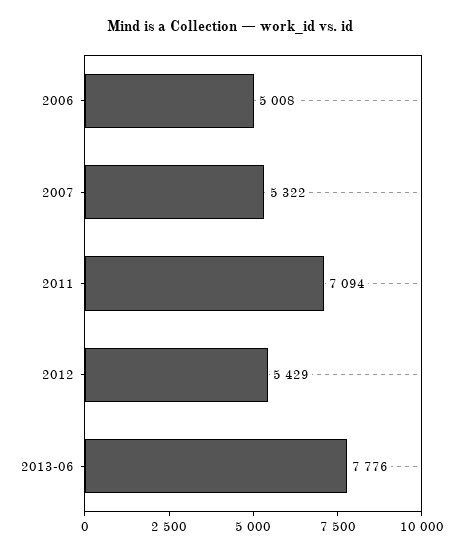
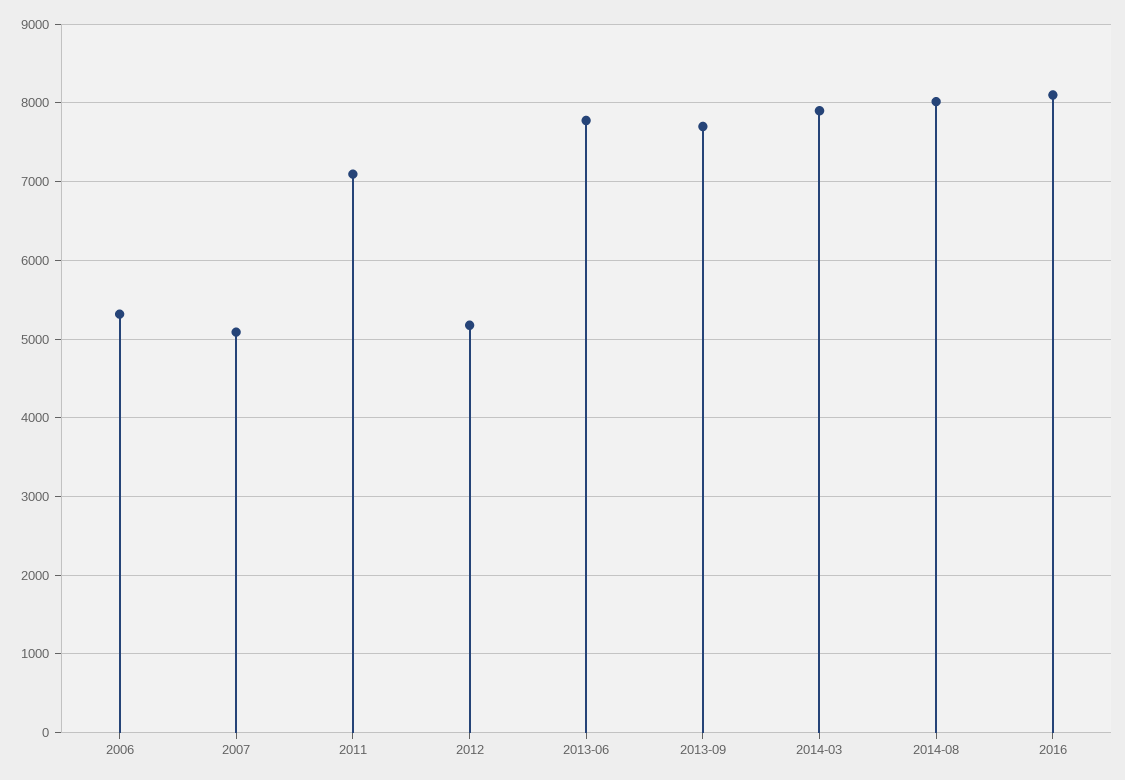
2006: 5008 -> 5300
2007: 5322 -> 5100
2012: 5429 -> 5200
2013-09: none -> 7700
2014-03: none -> 7900
2014-08: none -> 8000
2016: none -> 8100

